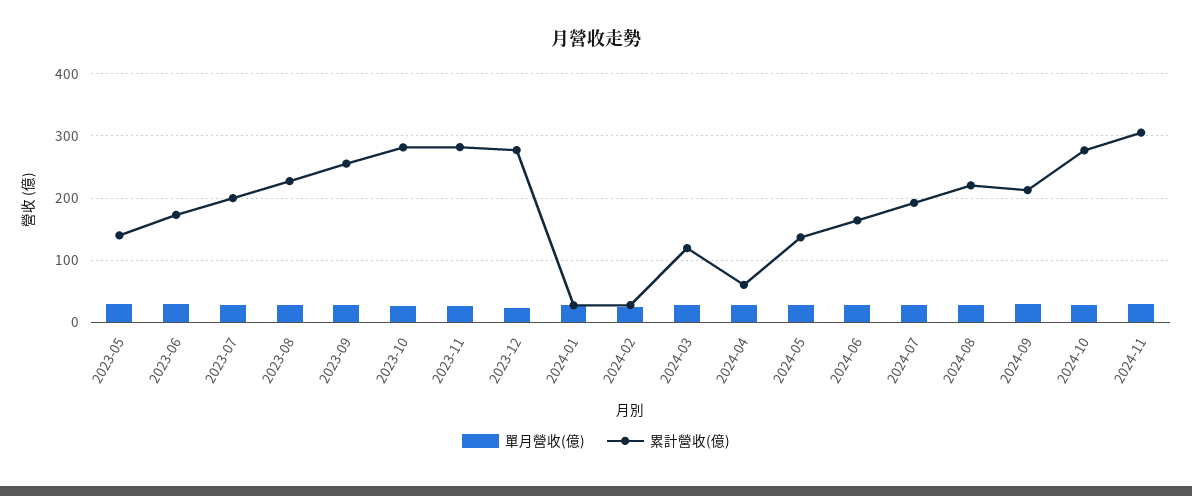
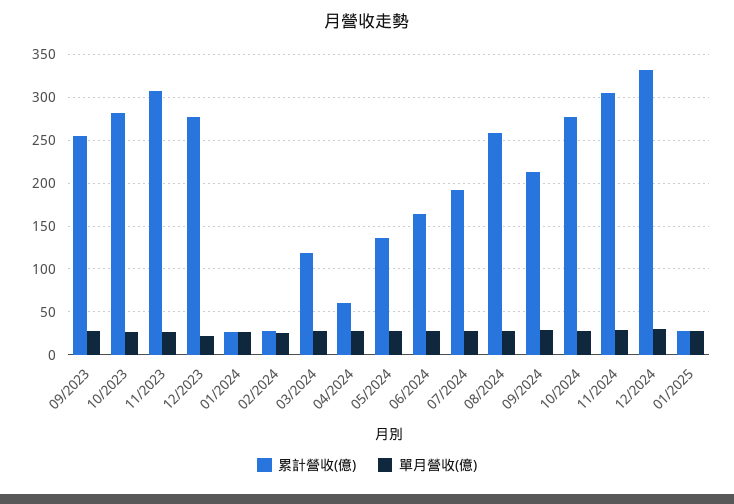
單月營收(億), 2023-05: 30 -> none
累計營收(億), 2023-05: 140 -> none
單月營收(億), 2023-06: 30 -> none
累計營收(億), 2023-06: 170 -> none
單月營收(億), 2023-07: 30 -> none
累計營收(億), 2023-07: 200 -> none
單月營收(億), 2023-08: 30 -> none
累計營收(億), 2023-08: 230 -> none
累計營收(億), 2023-11: 280 -> 310
累計營收(億), 2024-08: 220 -> 260
累計營收(億), 12/2024: none -> 330
單月營收(億), 12/2024: none -> 30
累計營收(億), 01/2025: none -> 30
單月營收(億), 01/2025: none -> 30

